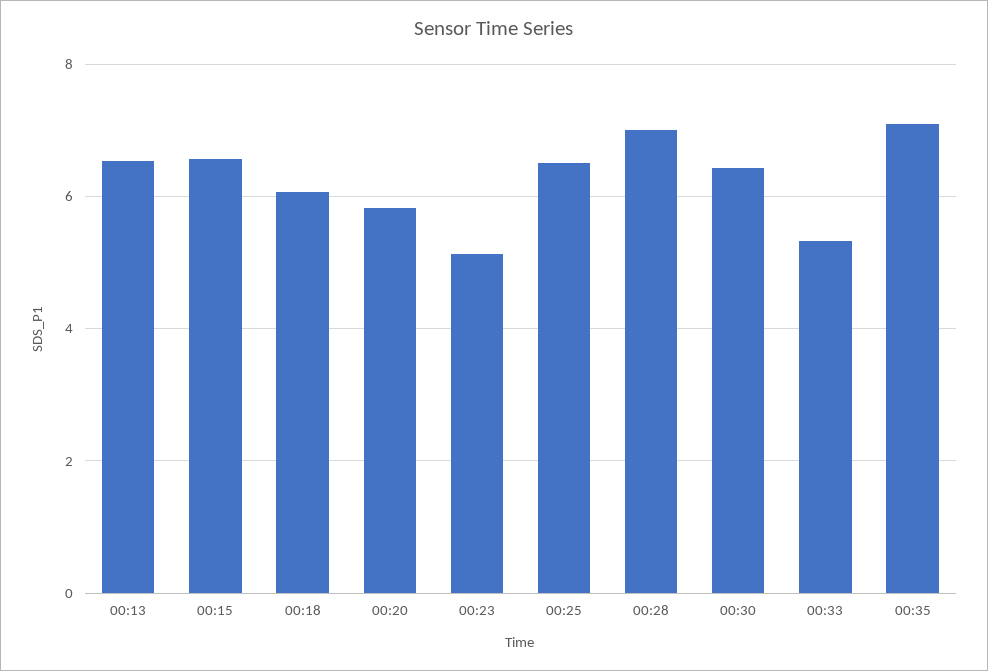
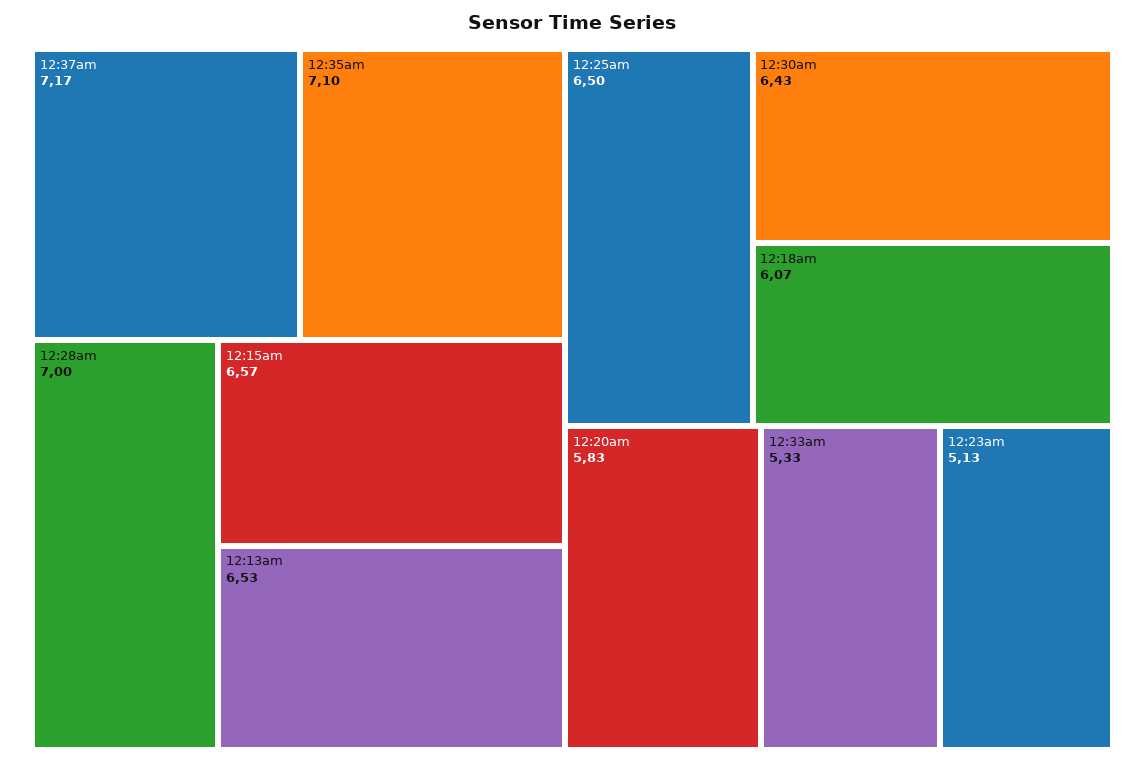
12:37am: none -> 7.17

